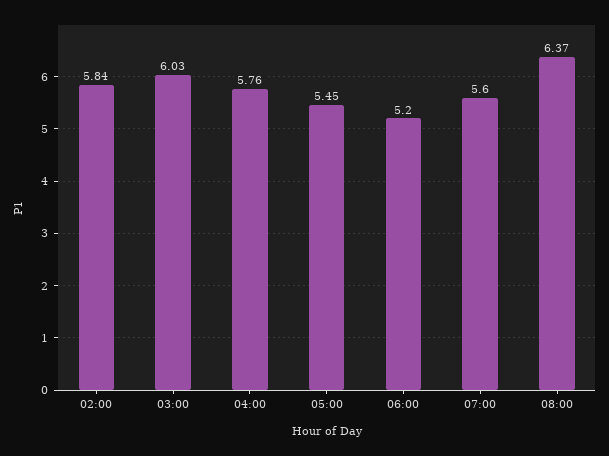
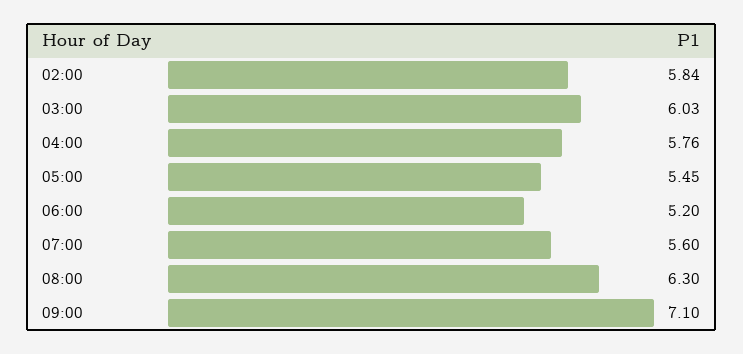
08:00: 6.37 -> 6.3
09:00: none -> 7.1

